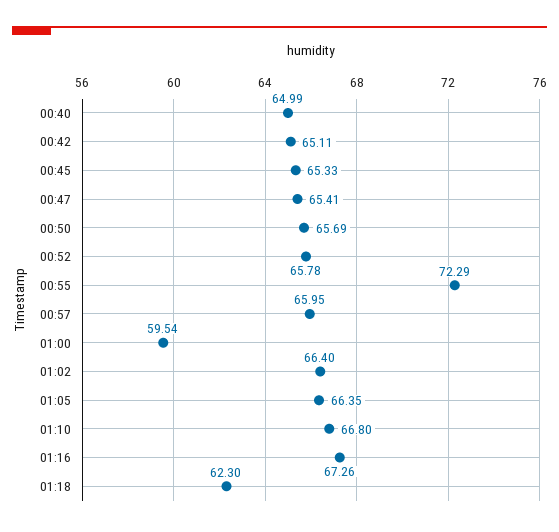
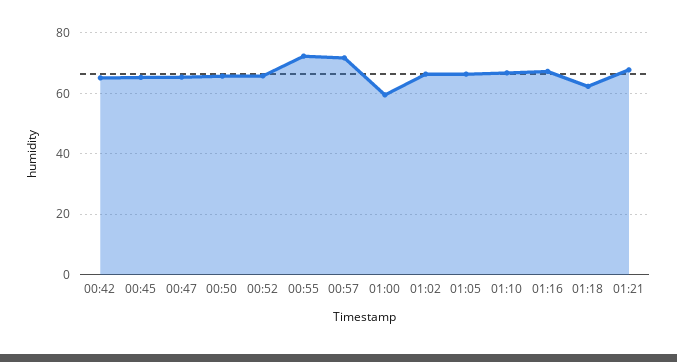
00:40: 64.99 -> none
00:57: 65.95 -> 72
01:21: none -> 68

